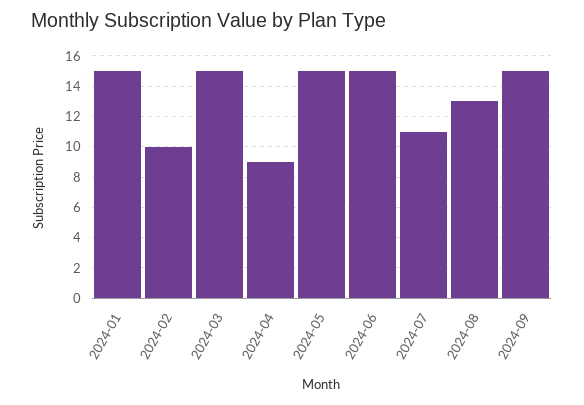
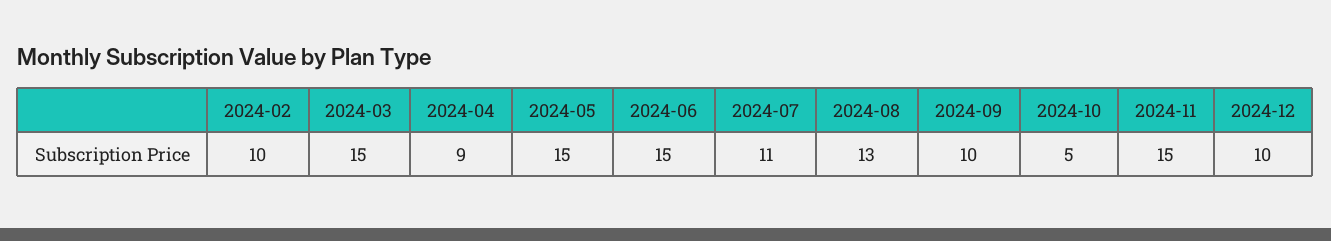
2024-01: 15 -> none
2024-09: 15 -> 10
2024-10: none -> 5
2024-11: none -> 15
2024-12: none -> 10

